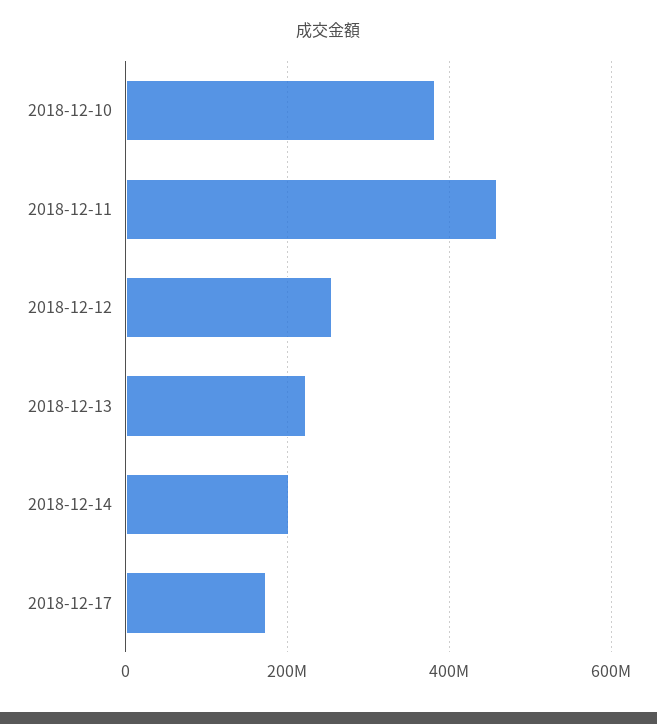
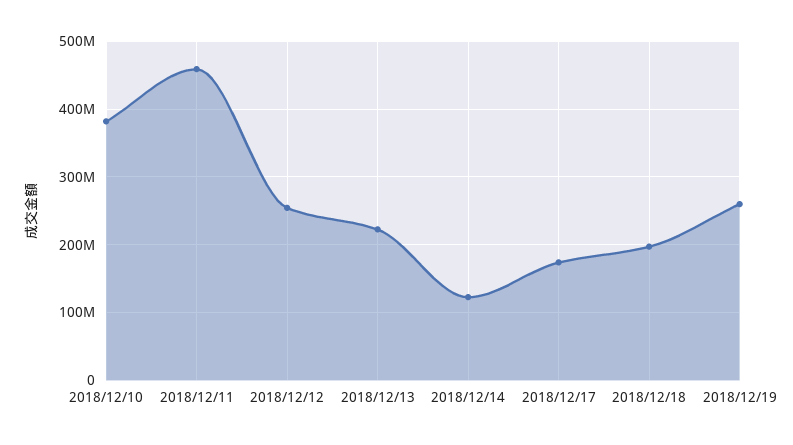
2018-12-14: 200000000 -> 120000000
2018/12/18: none -> 200000000
2018/12/19: none -> 260000000

